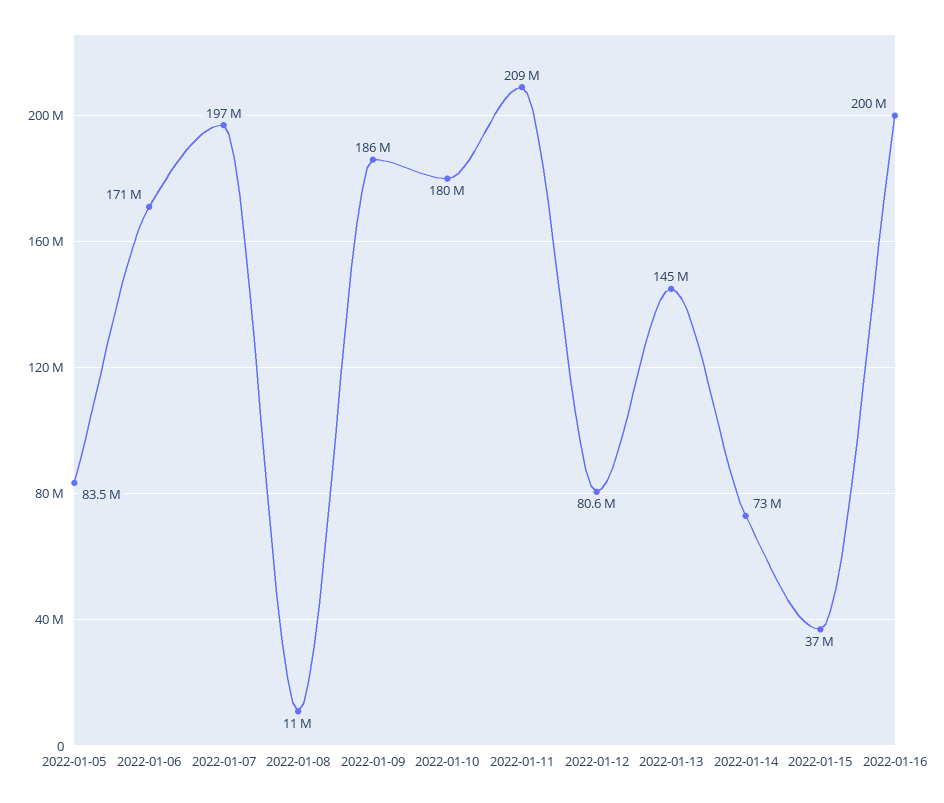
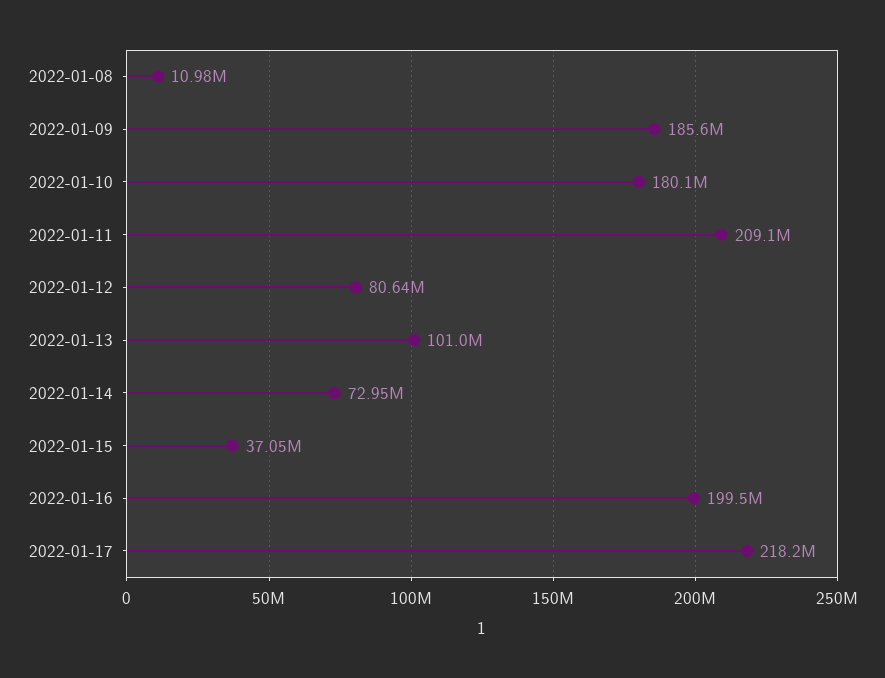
2022-01-05: 83500000 -> none
2022-01-06: 171000000 -> none
2022-01-07: 197000000 -> none
2022-01-13: 145000000 -> 101000000
2022-01-17: none -> 218200000

